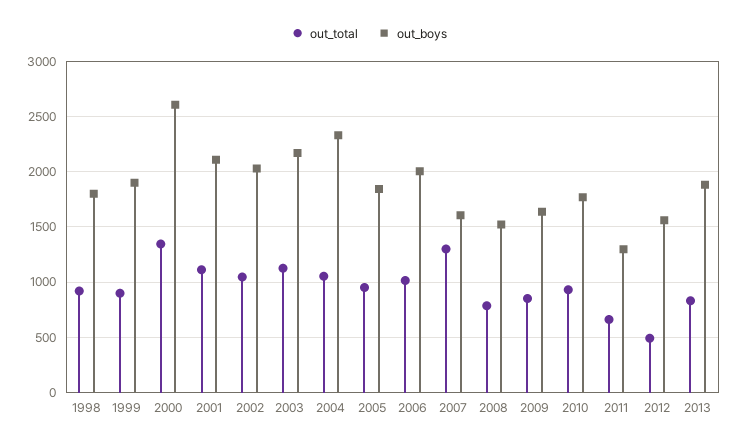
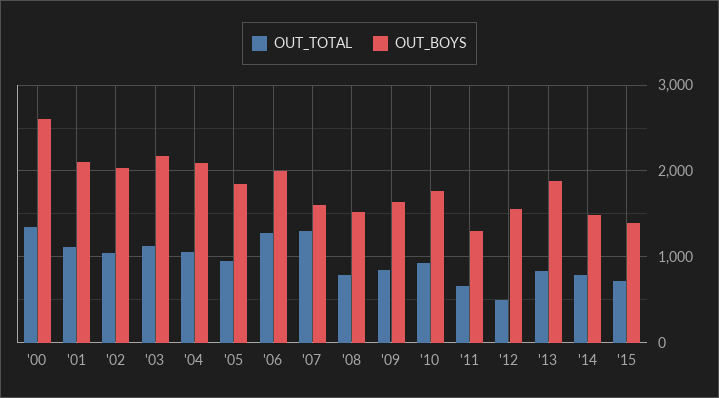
out_total, 1998: 900 -> none
out_boys, 1998: 1800 -> none
out_total, 1999: 900 -> none
out_boys, 1999: 1900 -> none
out_boys, 2004: 2300 -> 2100
out_total, 2006: 1000 -> 1300
out_total, '14: none -> 800
out_boys, '14: none -> 1500
out_total, '15: none -> 700
out_boys, '15: none -> 1400

